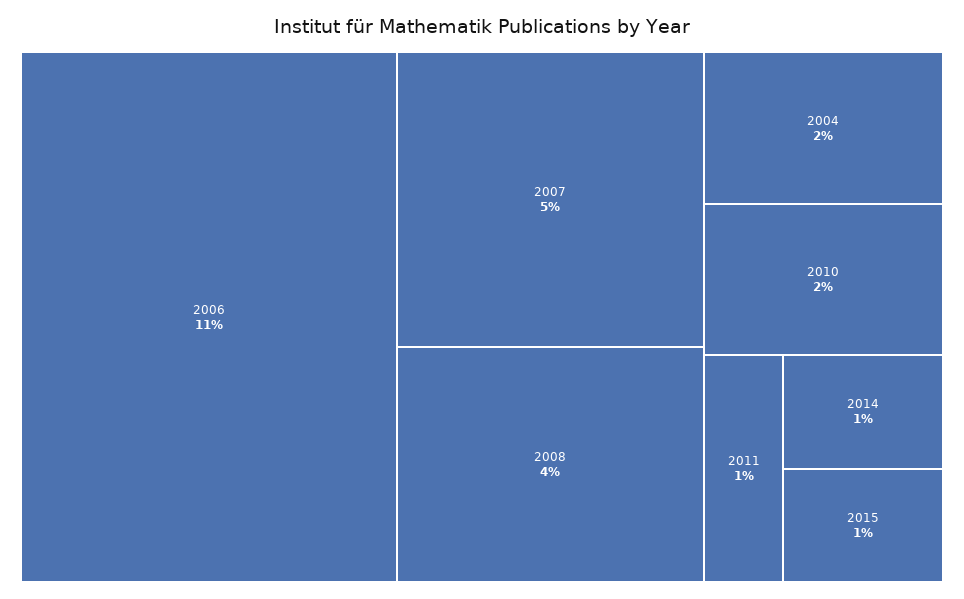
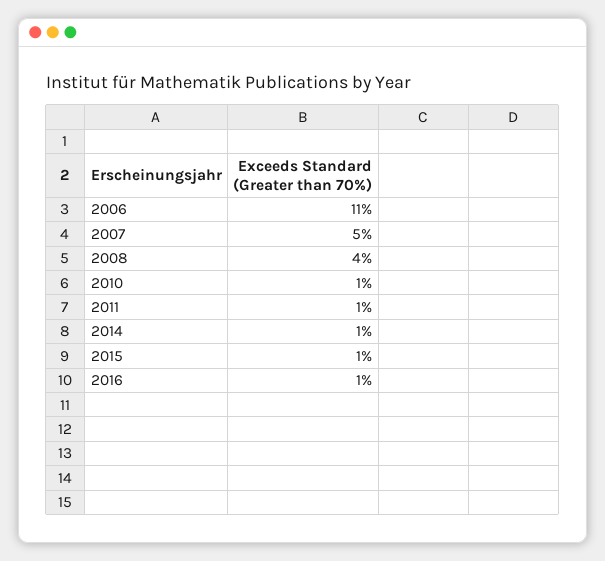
2004: 2 -> none
2010: 2 -> 1
2016: none -> 1

